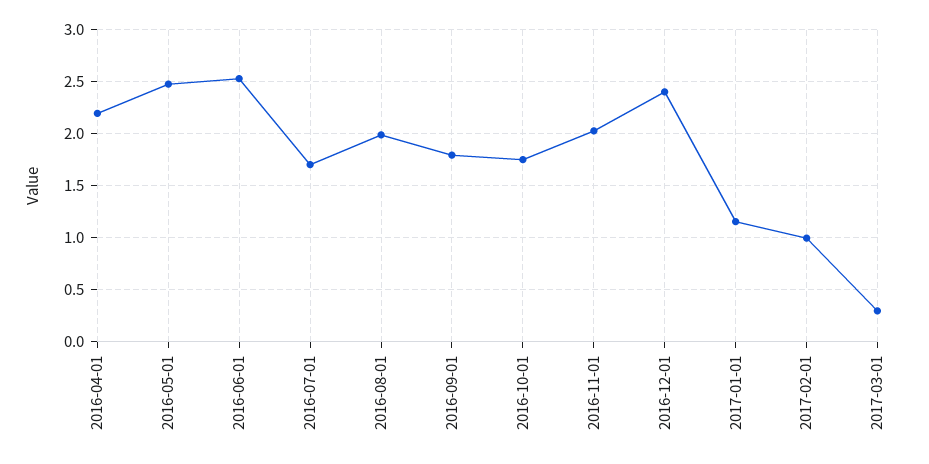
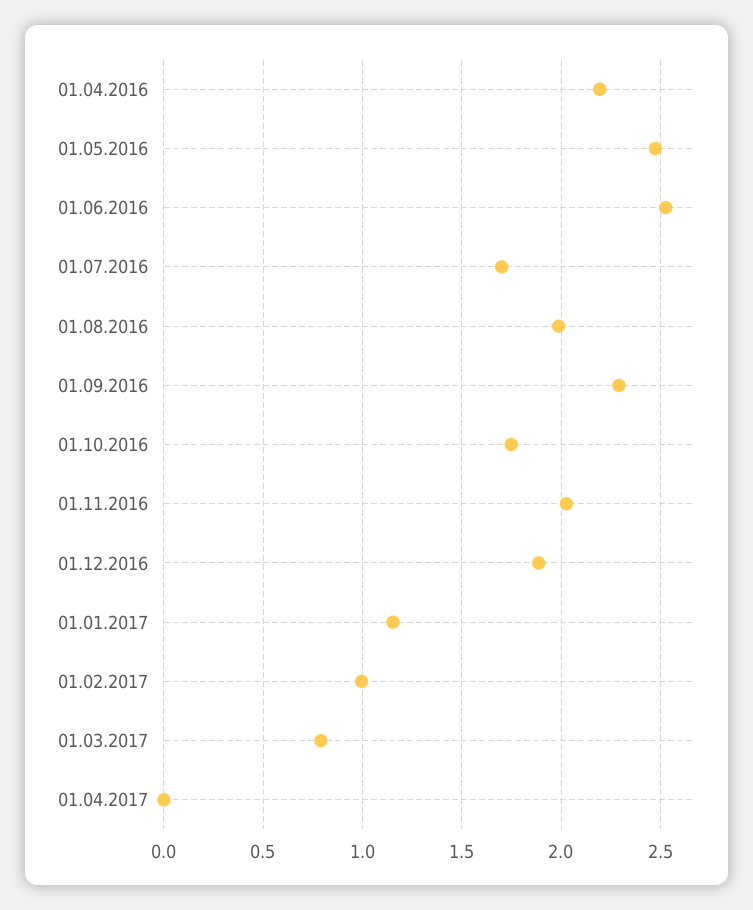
2016-09-01: 1.8 -> 2.3
2016-12-01: 2.4 -> 1.9
2017-03-01: 0.3 -> 0.8
01.04.2017: none -> 0

